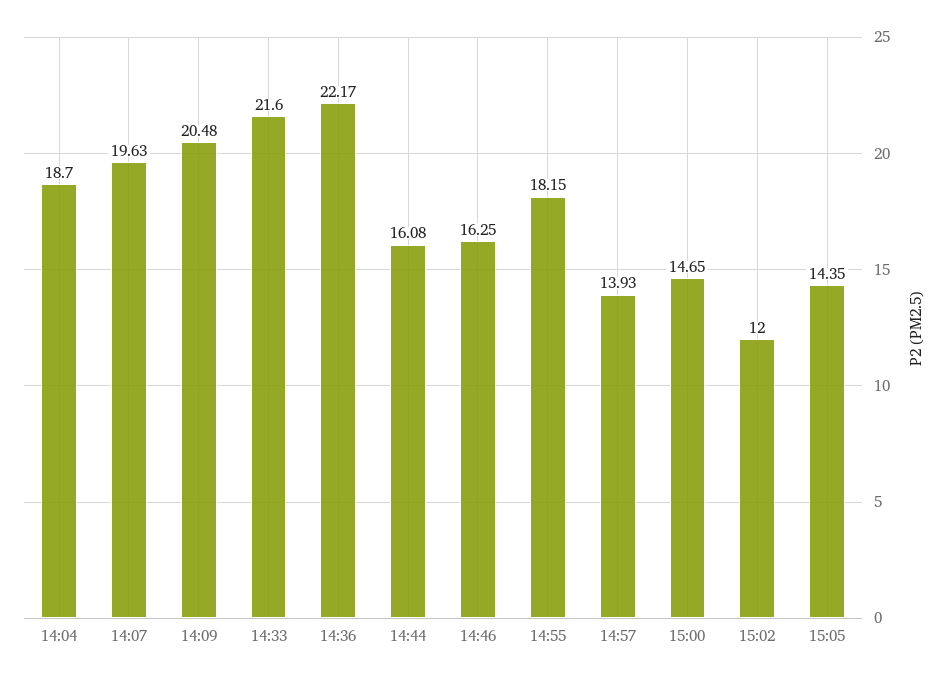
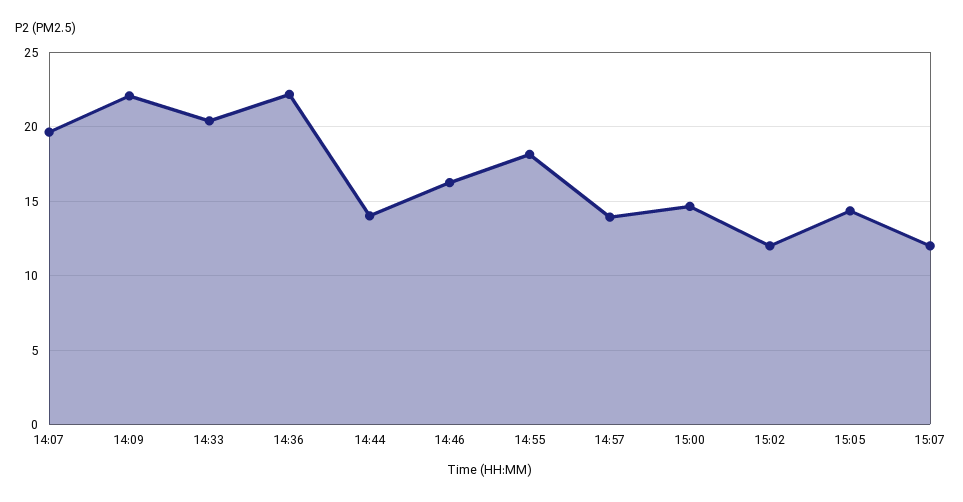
14:04: 18.7 -> none
14:09: 20.48 -> 22
14:33: 21.6 -> 20.5
14:44: 16.08 -> 14
15:07: none -> 12

